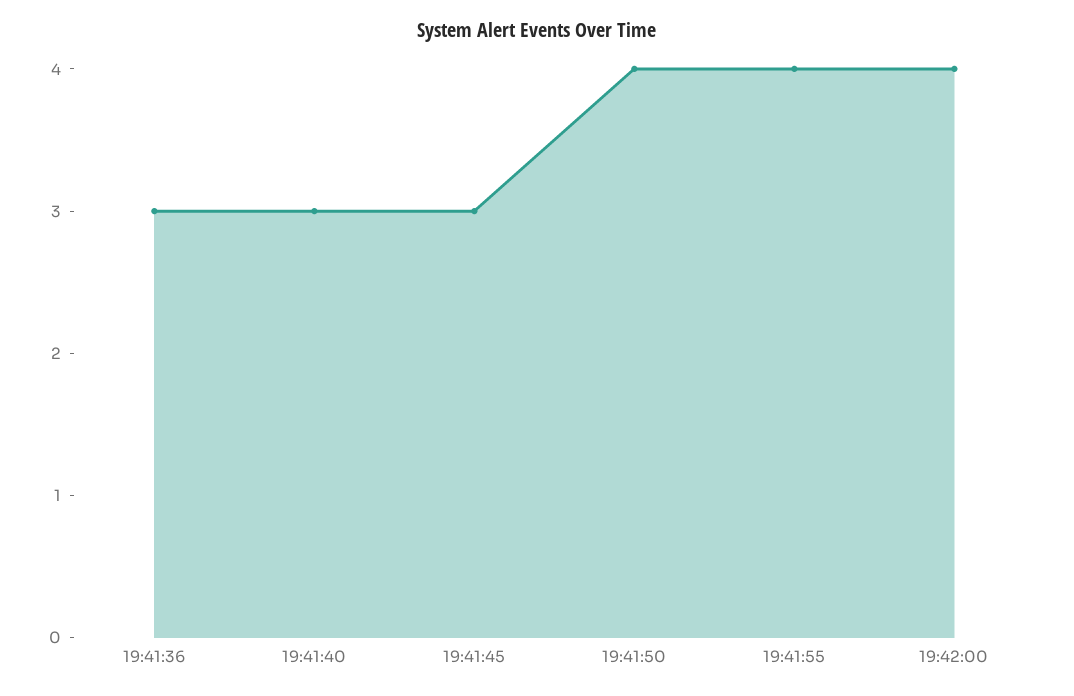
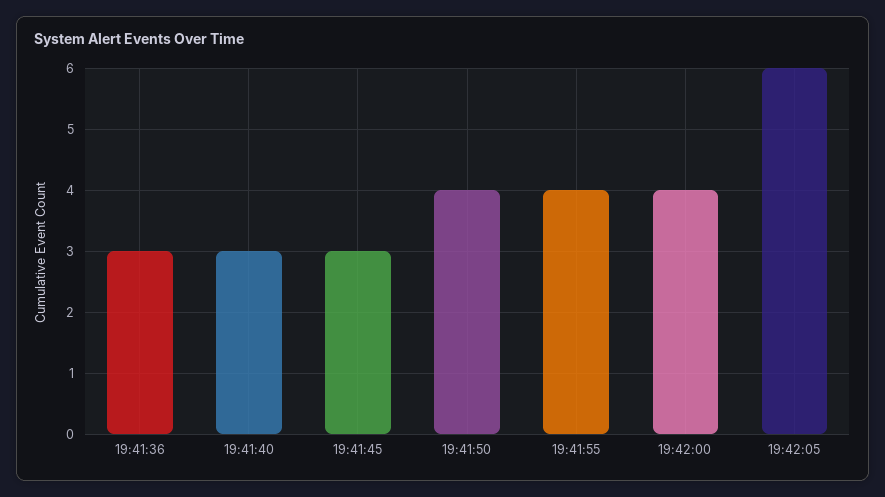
19:42:05: none -> 6

